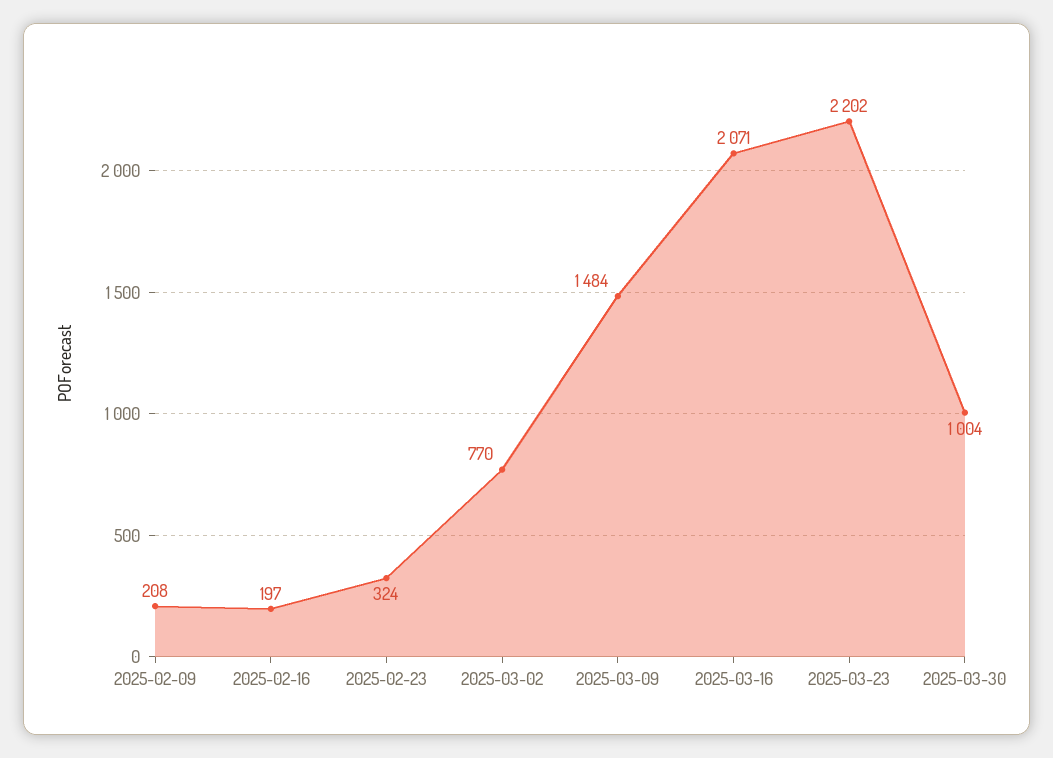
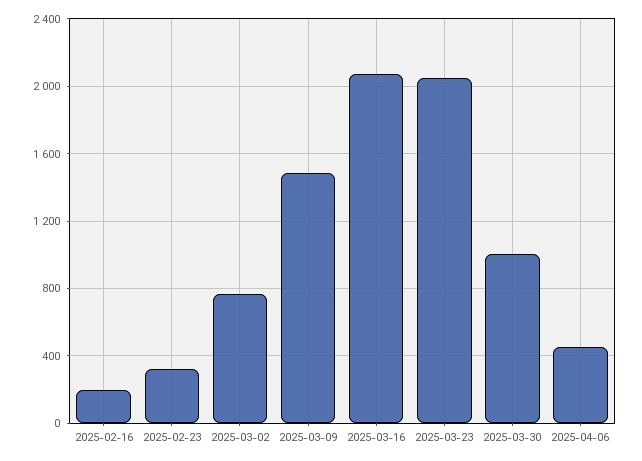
2025-02-09: 208 -> none
2025-03-23: 2202 -> 2050
2025-04-06: none -> 450

